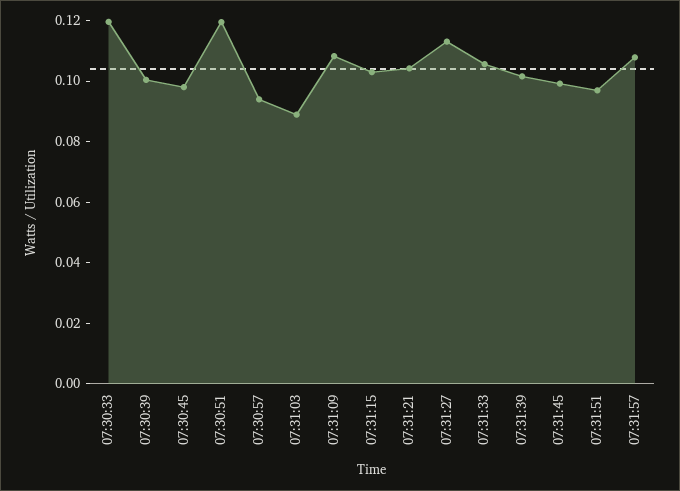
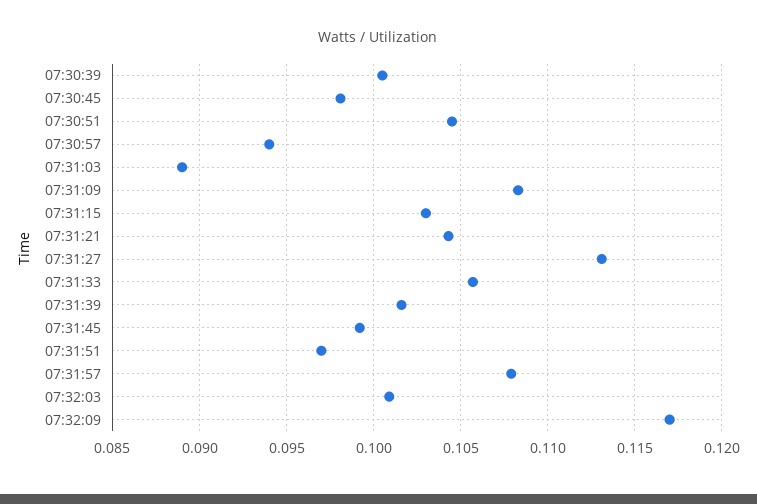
07:30:33: 0.12 -> none
07:30:51: 0.12 -> 0.1045
07:32:03: none -> 0.101
07:32:09: none -> 0.117

